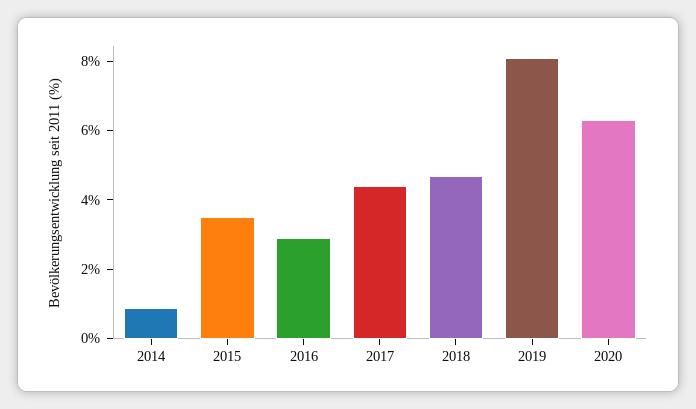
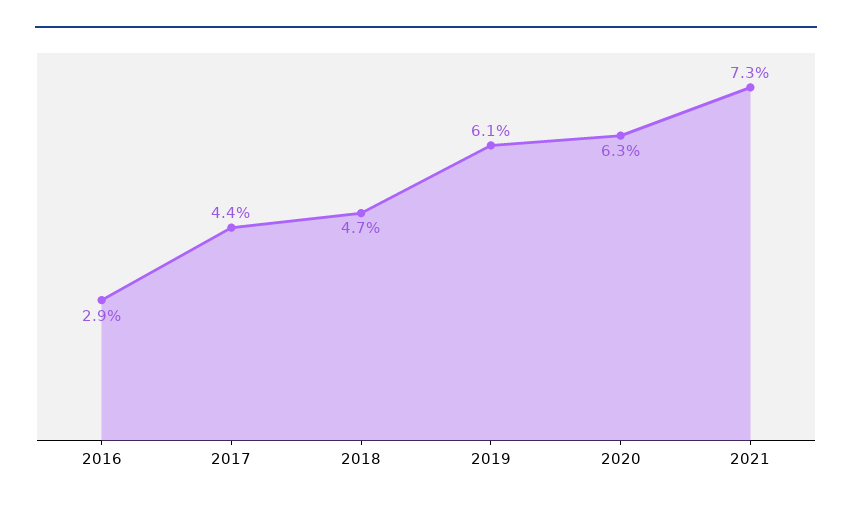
2014: 1 -> none
2015: 3.5 -> none
2019: 8 -> 6.1
2021: none -> 7.3

